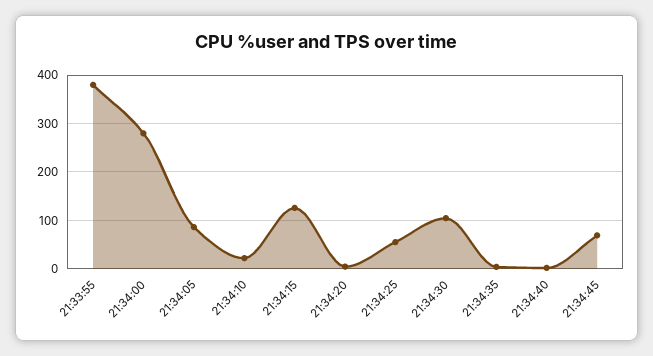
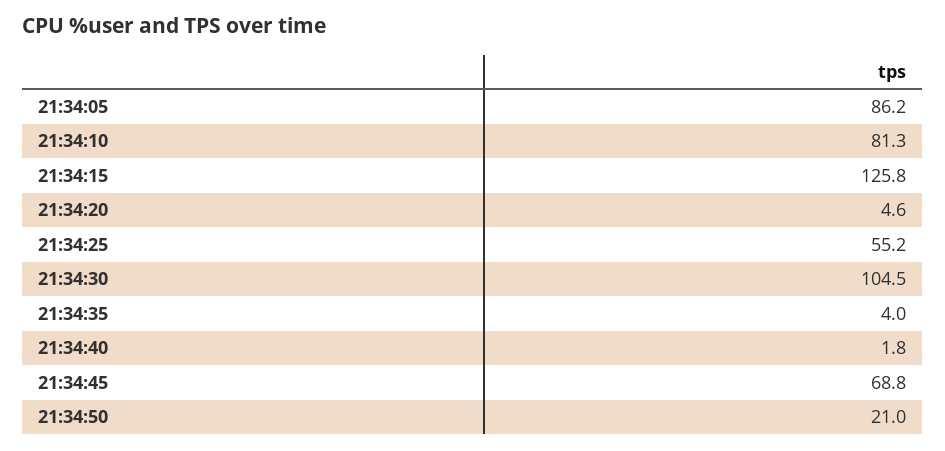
21:33:55: 380 -> none
21:34:00: 280 -> none
21:34:10: 20 -> 81.3
21:34:50: none -> 21

